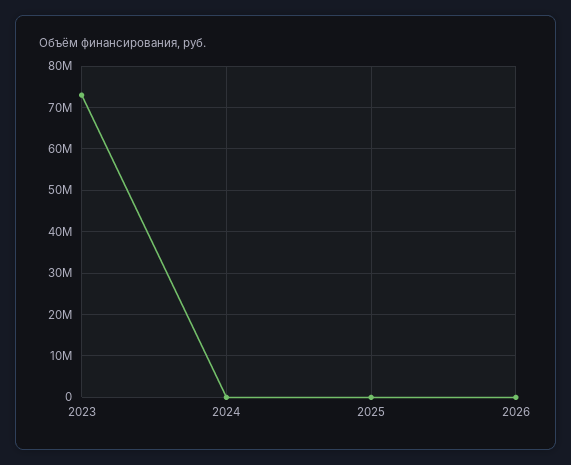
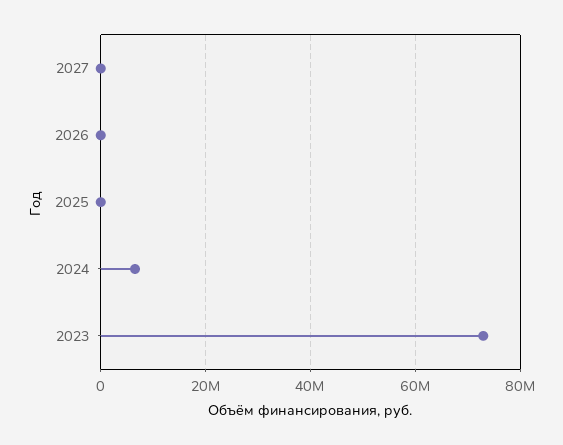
2024: 0 -> 6000000
2027: none -> 0

